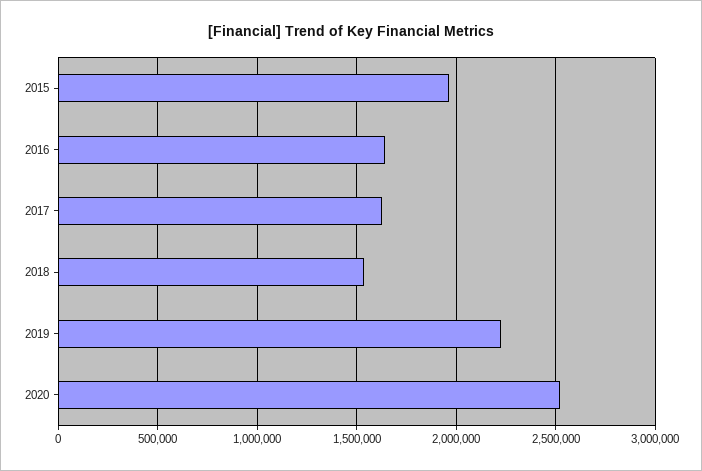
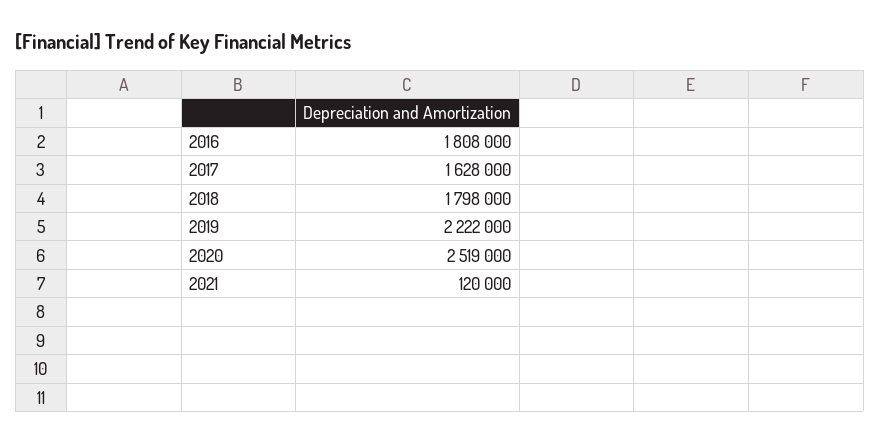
2015: 1950000 -> none
2016: 1650000 -> 1808000
2018: 1550000 -> 1798000
2021: none -> 120000

